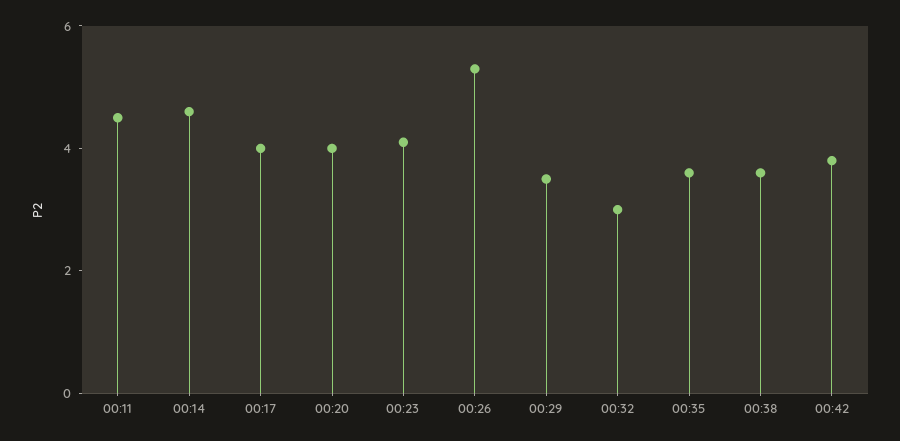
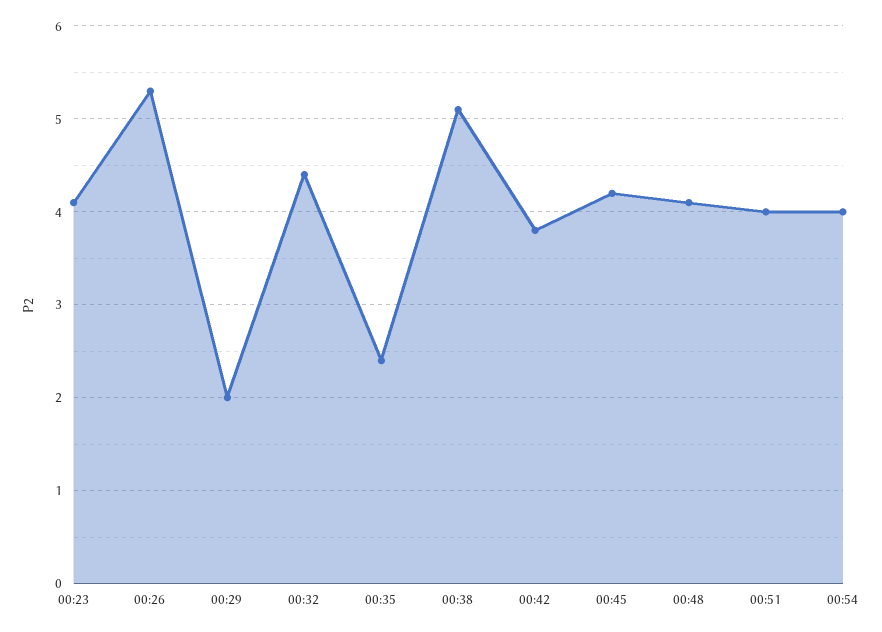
00:11: 4.5 -> none
00:14: 4.5 -> none
00:17: 4 -> none
00:20: 4 -> none
00:29: 3.5 -> 2
00:32: 3 -> 4.4
00:35: 3.5 -> 2.4
00:38: 3.5 -> 5.1
00:45: none -> 4.2
00:48: none -> 4.1
00:51: none -> 4
00:54: none -> 4

